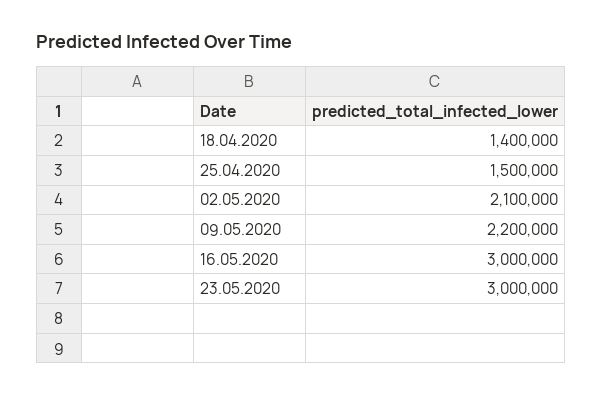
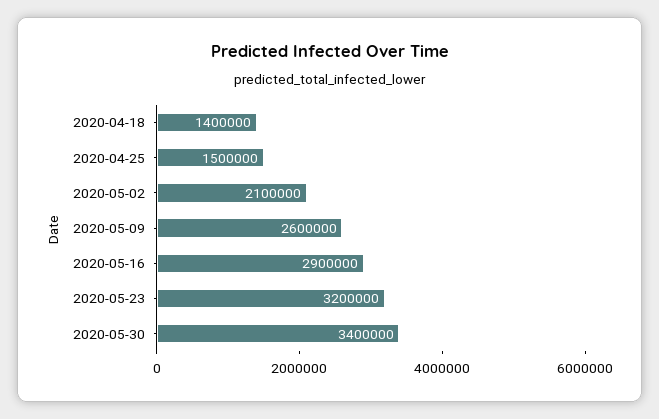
09.05.2020: 2200000 -> 2600000
16.05.2020: 3000000 -> 2900000
23.05.2020: 3000000 -> 3200000
2020-05-30: none -> 3400000

